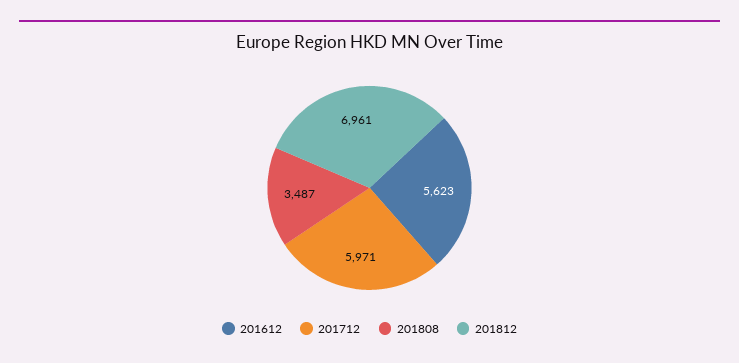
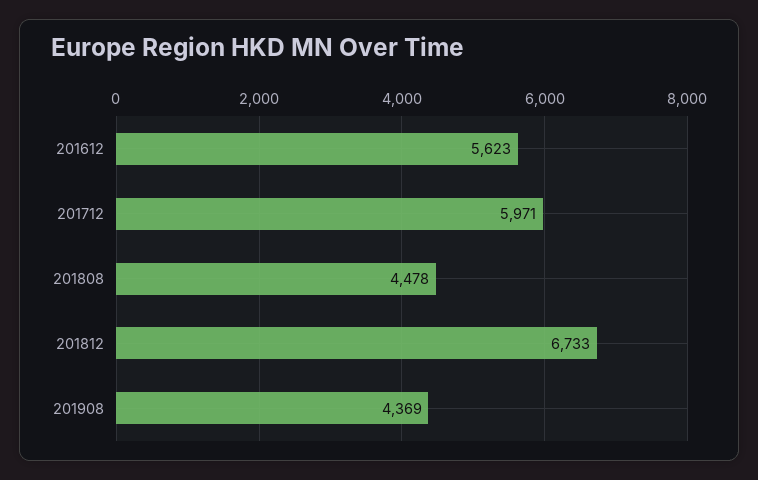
201808: 3487 -> 4478
201812: 6961 -> 6733
201908: none -> 4369

